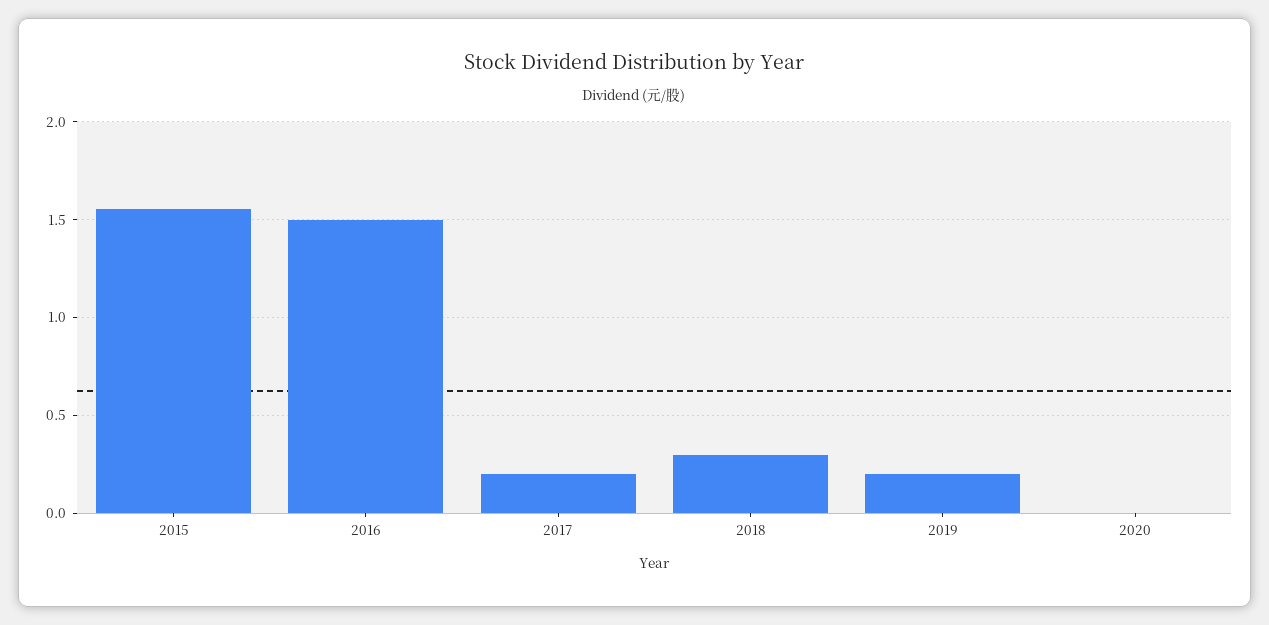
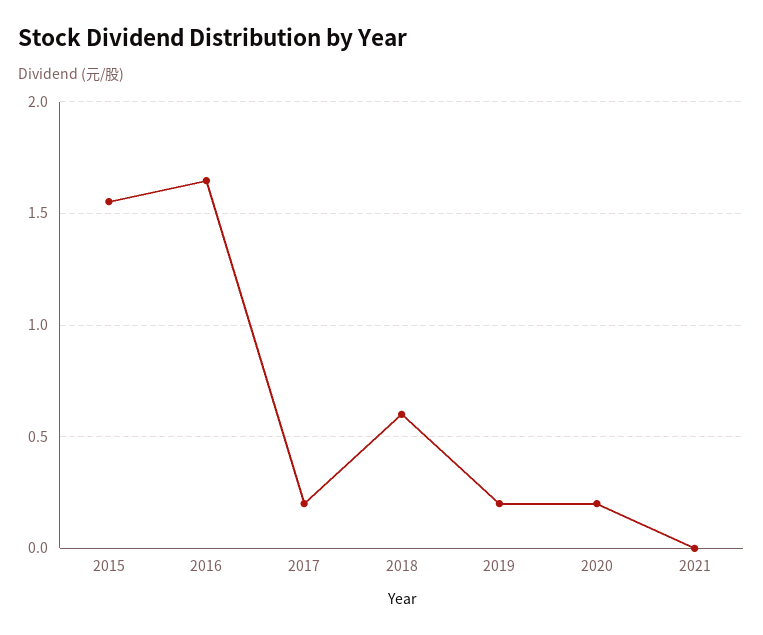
2016: 1.5 -> 1.65
2018: 0.3 -> 0.6
2020: 0 -> 0.2
2021: none -> 0

